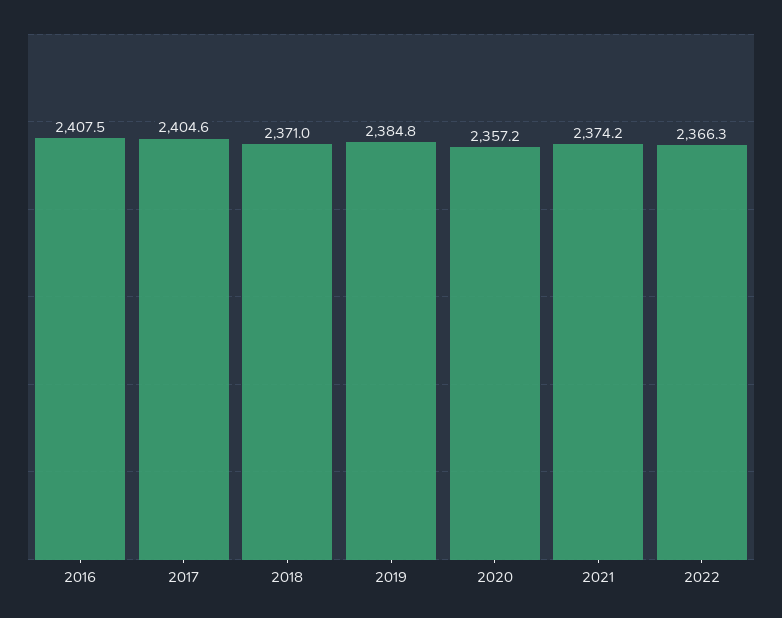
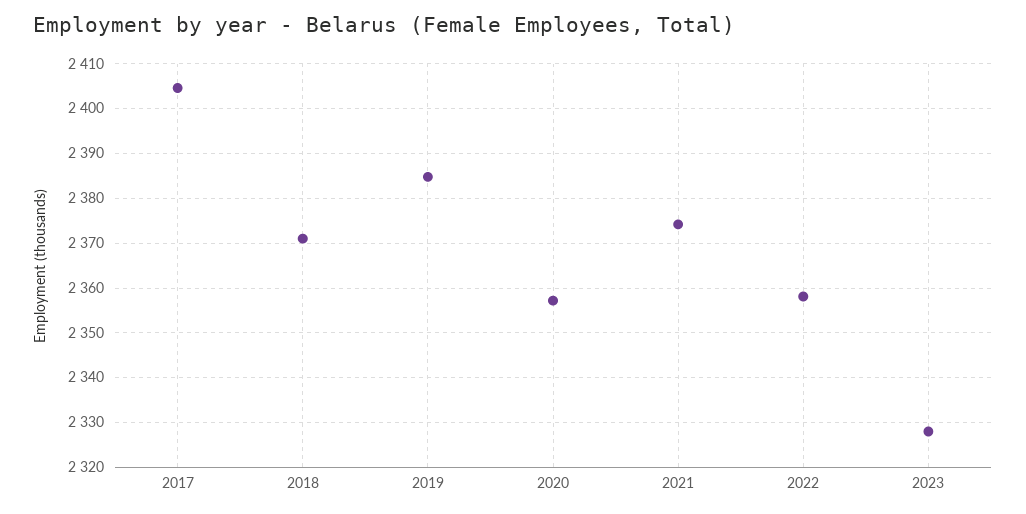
2016: 2407.5 -> none
2022: 2366.3 -> 2358
2023: none -> 2328

